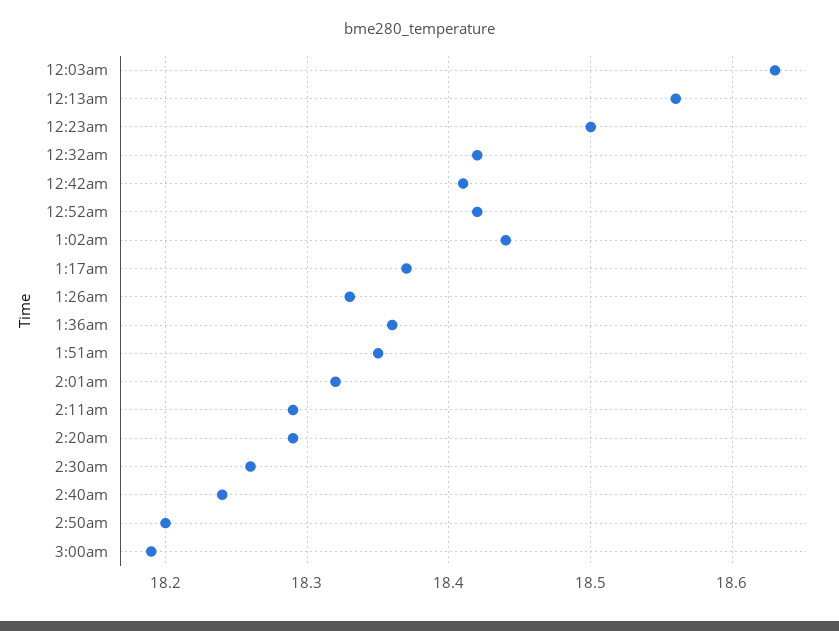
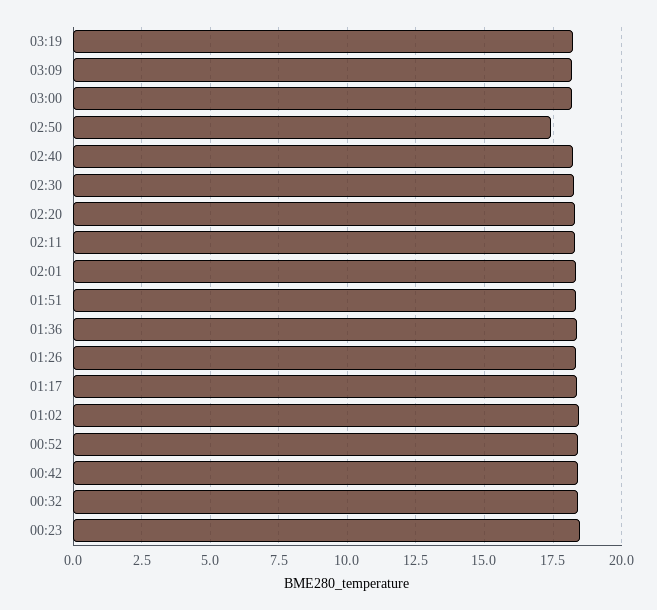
12:03am: 18.63 -> none
12:13am: 18.56 -> none
2:50am: 18.2 -> 17.5
03:19: none -> 18.25
03:09: none -> 18.25

